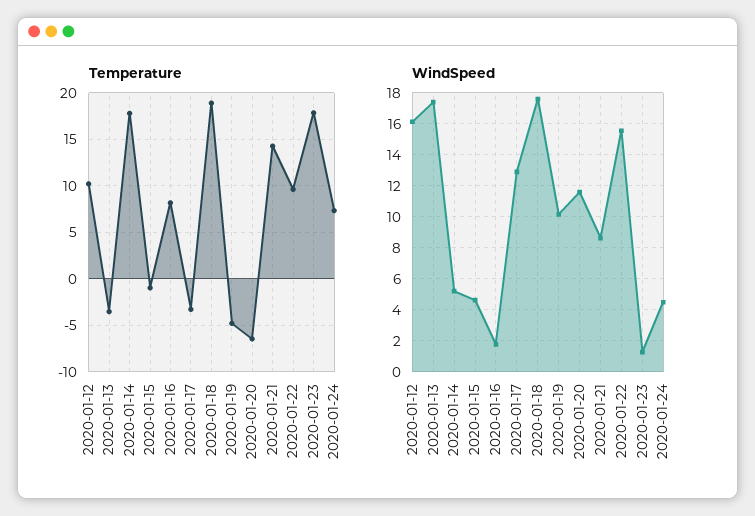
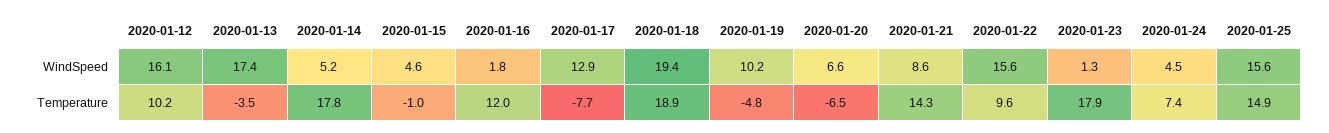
Temperature, 2020-01-16: 8 -> 12
Temperature, 2020-01-17: -3 -> -7.7
WindSpeed, 2020-01-18: 17.5 -> 19.4
WindSpeed, 2020-01-20: 11.5 -> 6.6
WindSpeed, 2020-01-25: none -> 15.6
Temperature, 2020-01-25: none -> 14.9

